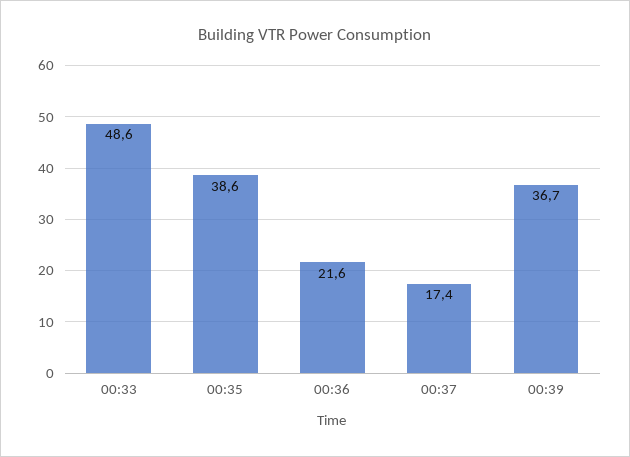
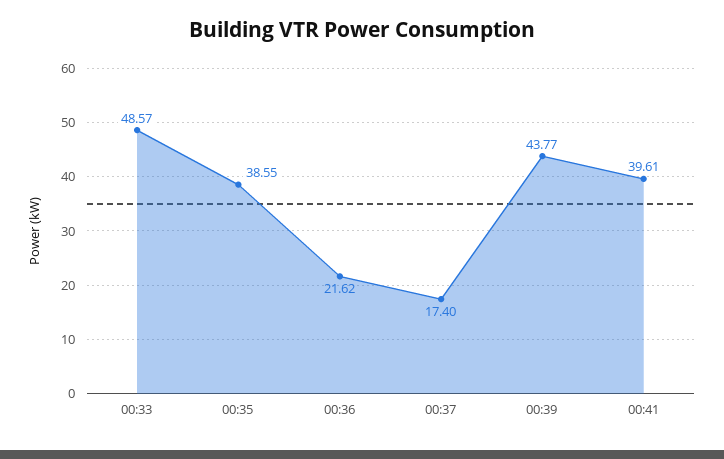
00:39: 36.7 -> 43.77
00:41: none -> 39.61

